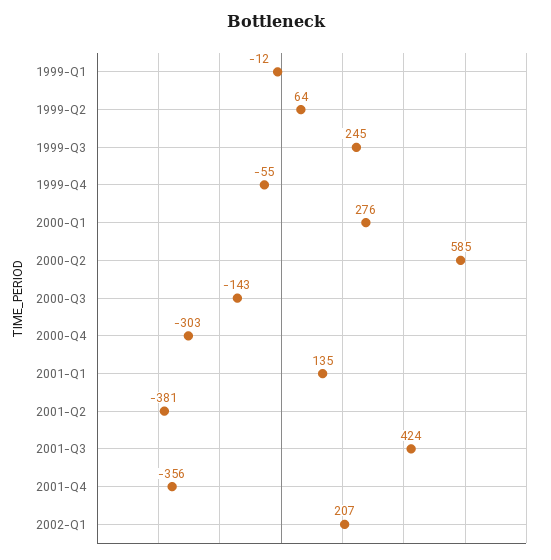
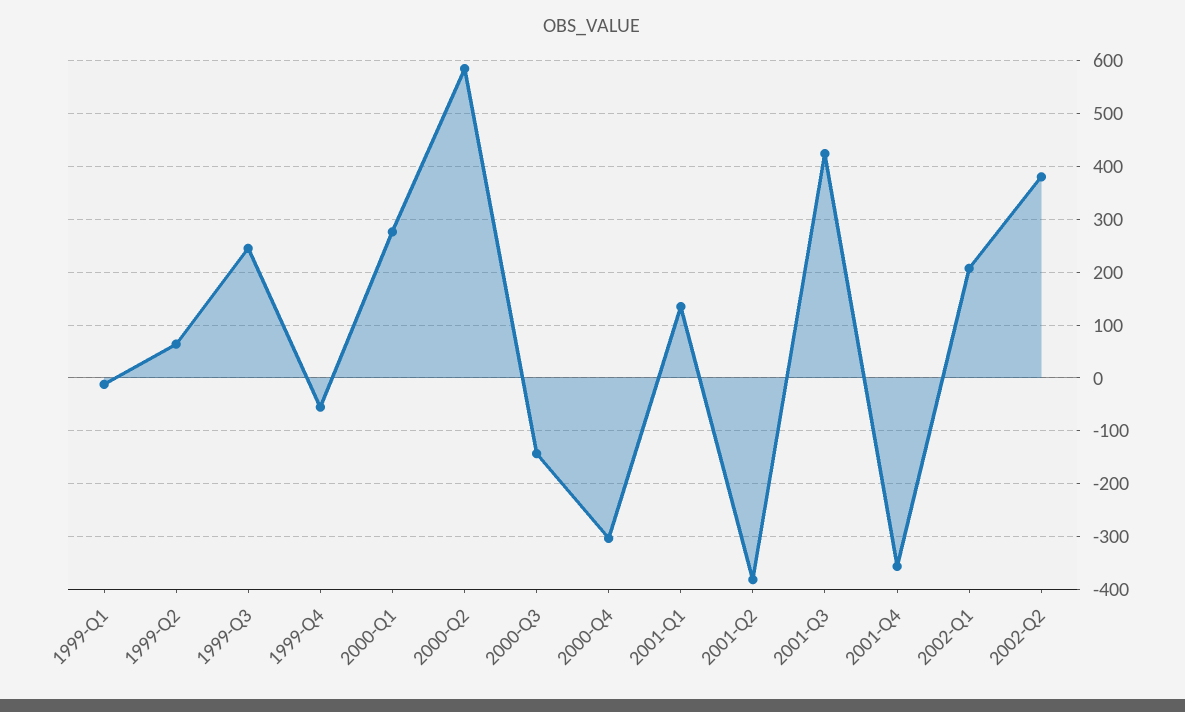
2002-Q2: none -> 380

